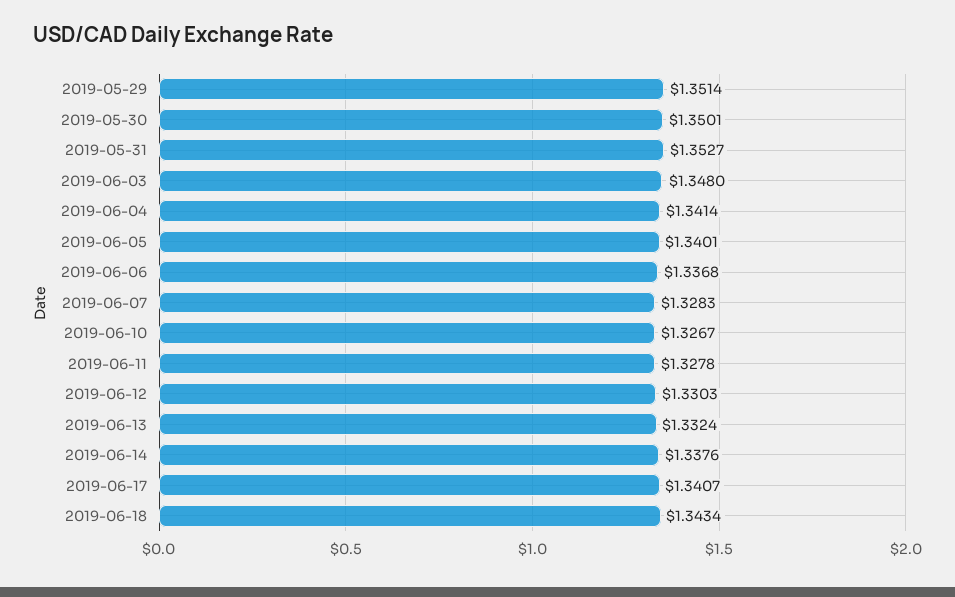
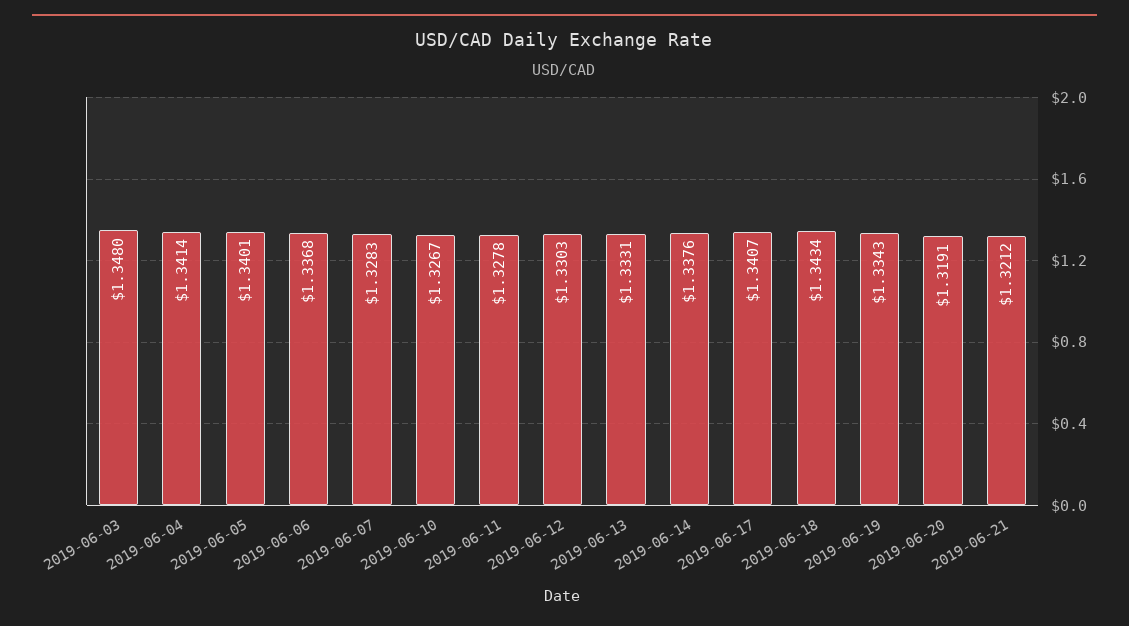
2019-05-29: 1.3514 -> none
2019-05-30: 1.3501 -> none
2019-05-31: 1.3527 -> none
2019-06-13: 1.3324 -> 1.3331
2019-06-19: none -> 1.3343
2019-06-20: none -> 1.3191
2019-06-21: none -> 1.3212

